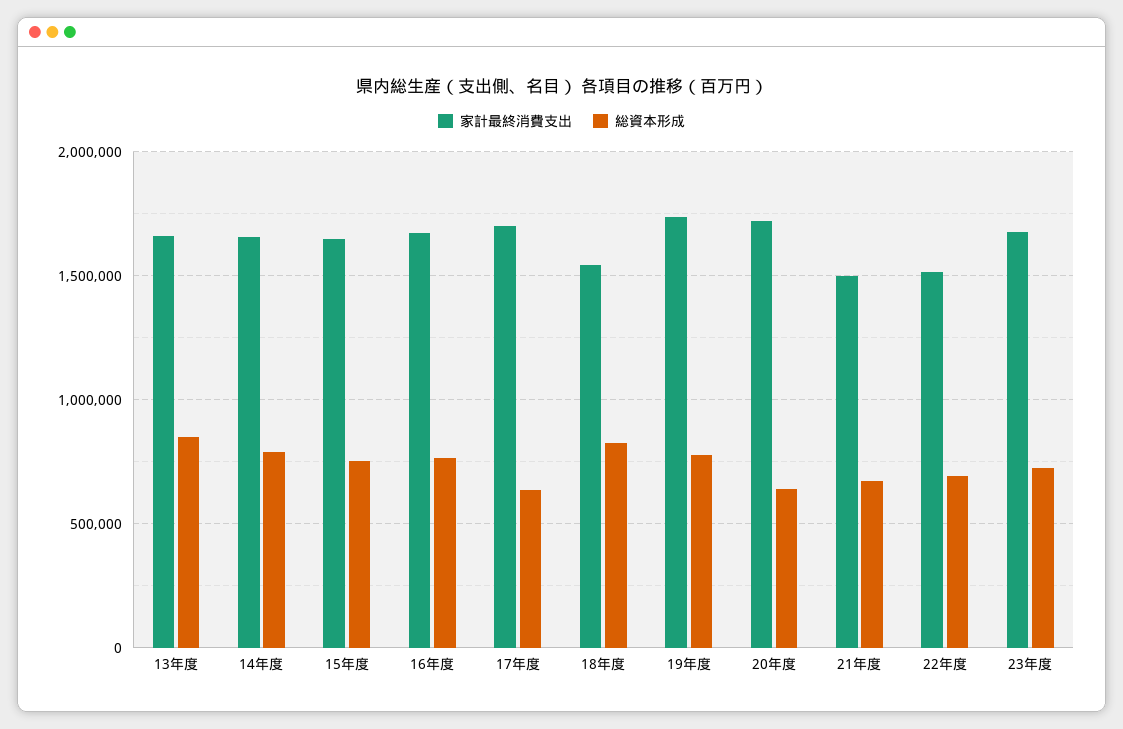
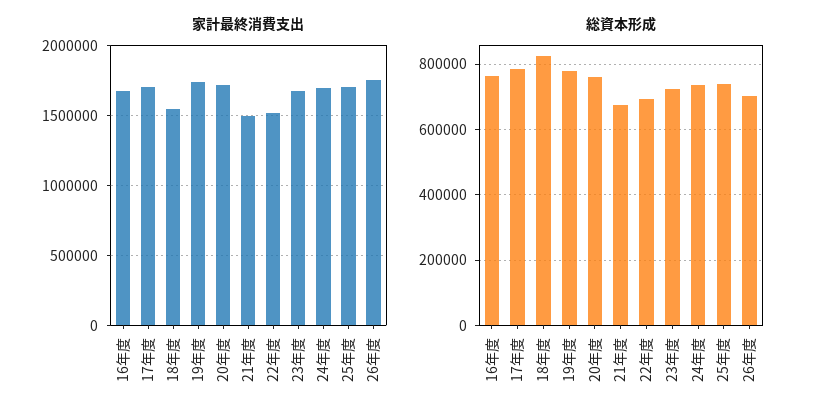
家計最終消費支出, 13年度: 1650000 -> none
総資本形成, 13年度: 850000 -> none
家計最終消費支出, 14年度: 1650000 -> none
総資本形成, 14年度: 800000 -> none
家計最終消費支出, 15年度: 1650000 -> none
総資本形成, 15年度: 750000 -> none
総資本形成, 17年度: 650000 -> 780000
総資本形成, 20年度: 650000 -> 760000
家計最終消費支出, 24年度: none -> 1700000
家計最終消費支出, 25年度: none -> 1700000
家計最終消費支出, 26年度: none -> 1750000
総資本形成, 24年度: none -> 740000
総資本形成, 25年度: none -> 740000
総資本形成, 26年度: none -> 700000

